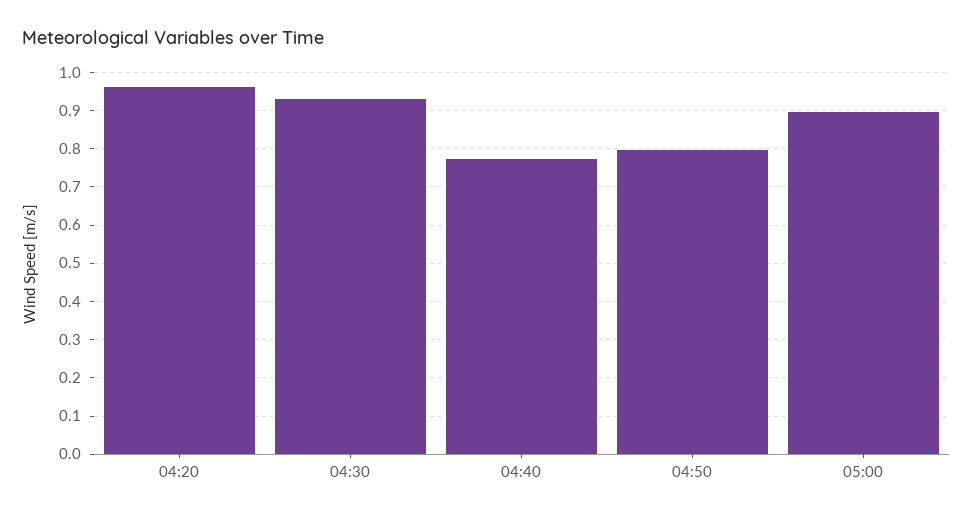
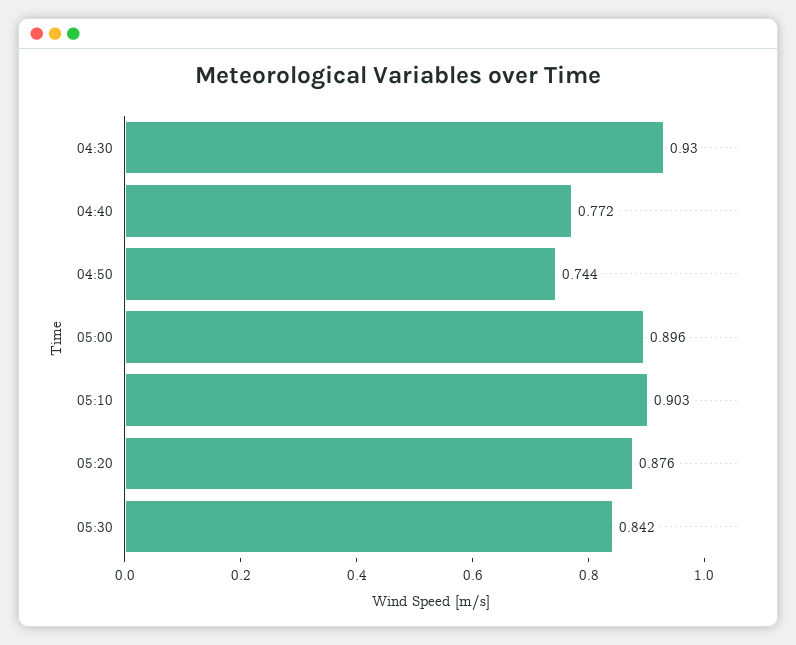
04:20: 0.96 -> none
04:50: 0.8 -> 0.744
05:10: none -> 0.903
05:20: none -> 0.876
05:30: none -> 0.842

